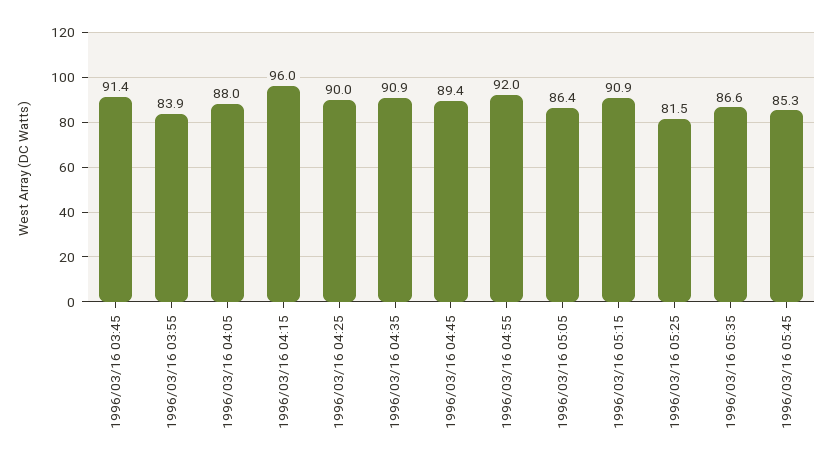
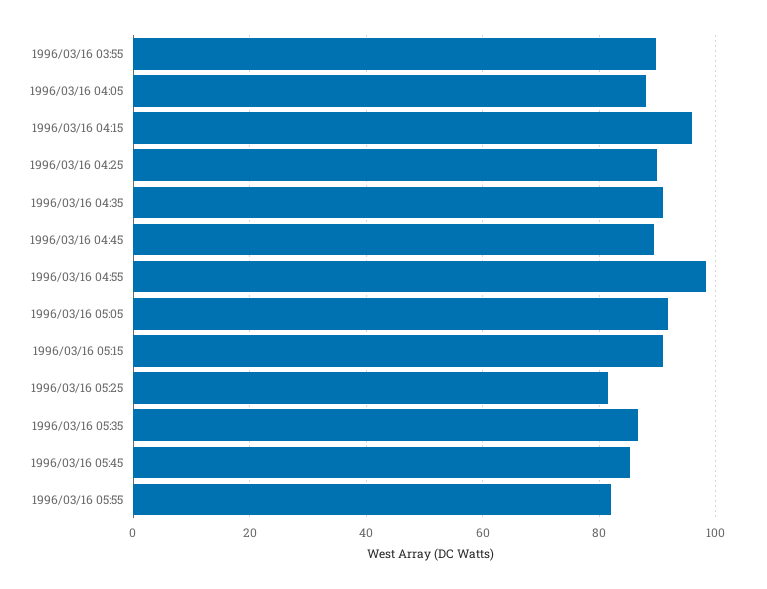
1996/03/16 03:45: 91.4 -> none
1996/03/16 03:55: 83.9 -> 90
1996/03/16 04:55: 92 -> 98
1996/03/16 05:05: 86.4 -> 92
1996/03/16 05:55: none -> 82

